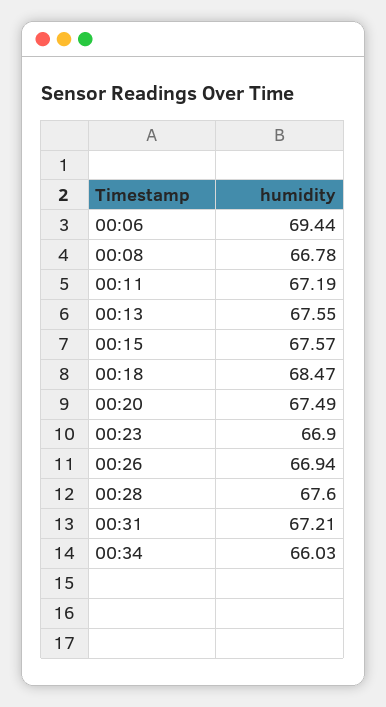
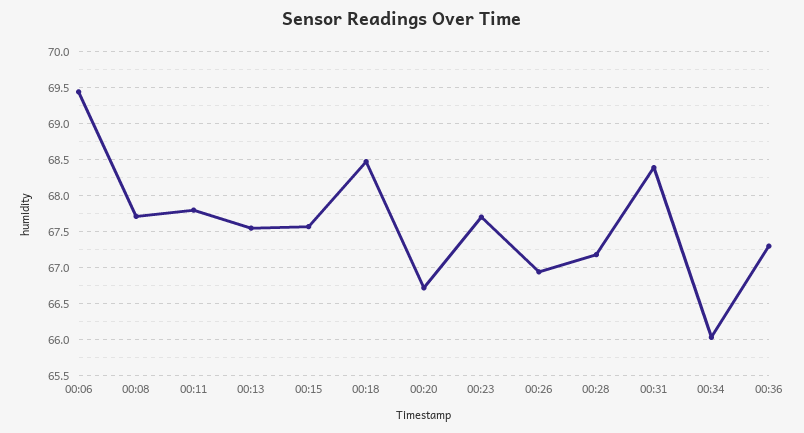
00:08: 66.78 -> 67.7
00:11: 67.19 -> 67.8
00:20: 67.49 -> 66.7
00:23: 66.9 -> 67.7
00:28: 67.6 -> 67.2
00:31: 67.21 -> 68.4
00:36: none -> 67.3

